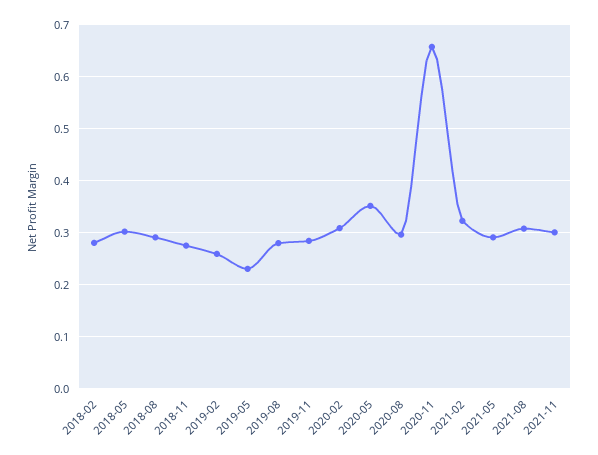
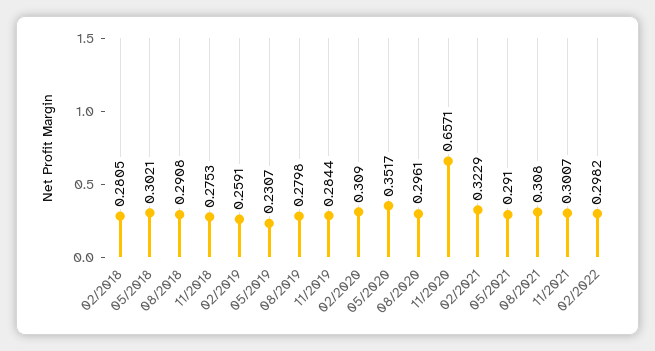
02/2022: none -> 0.2982

